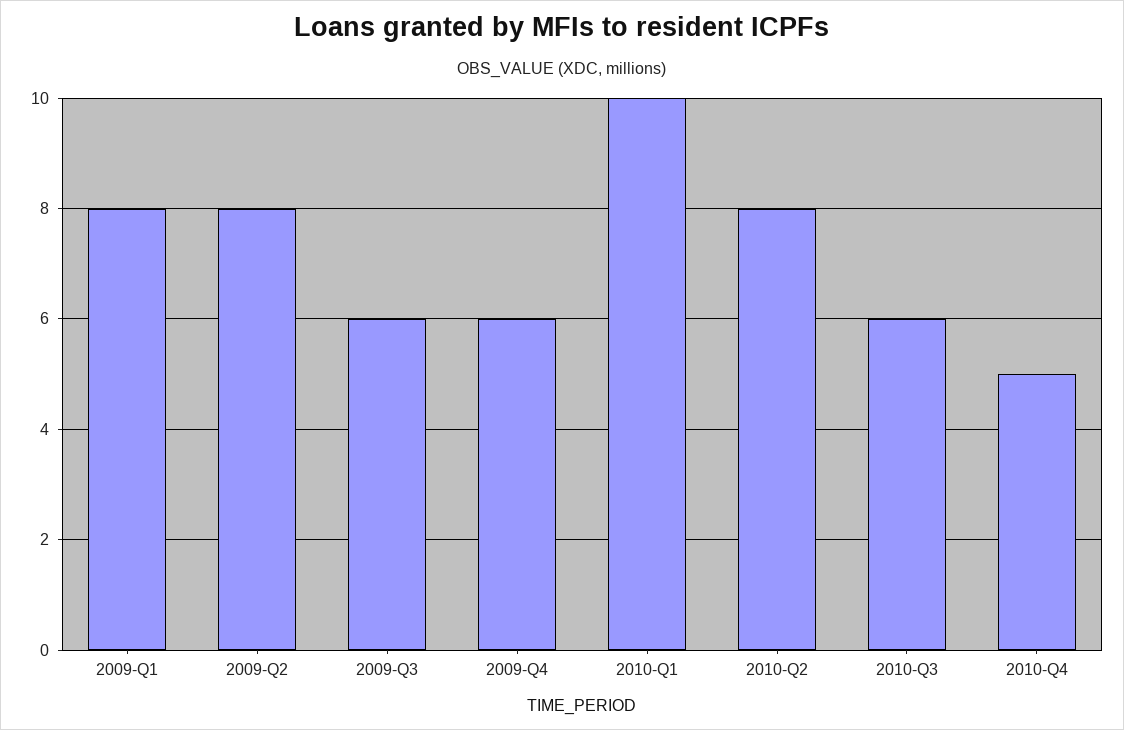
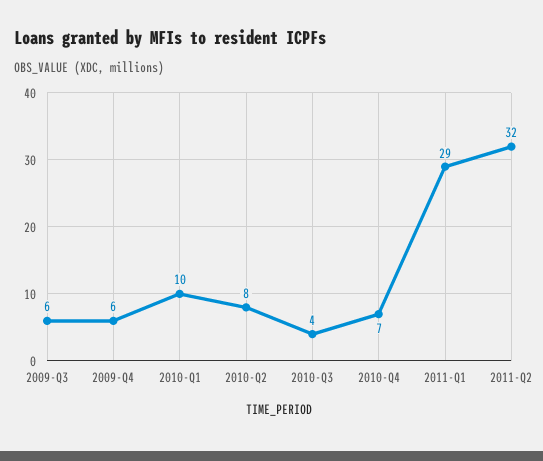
2009-Q1: 8 -> none
2009-Q2: 8 -> none
2010-Q3: 6 -> 4
2010-Q4: 5 -> 7
2011-Q1: none -> 29
2011-Q2: none -> 32

